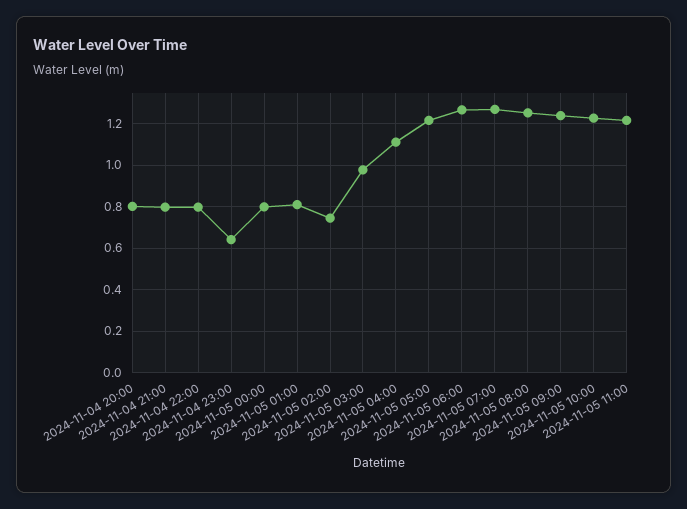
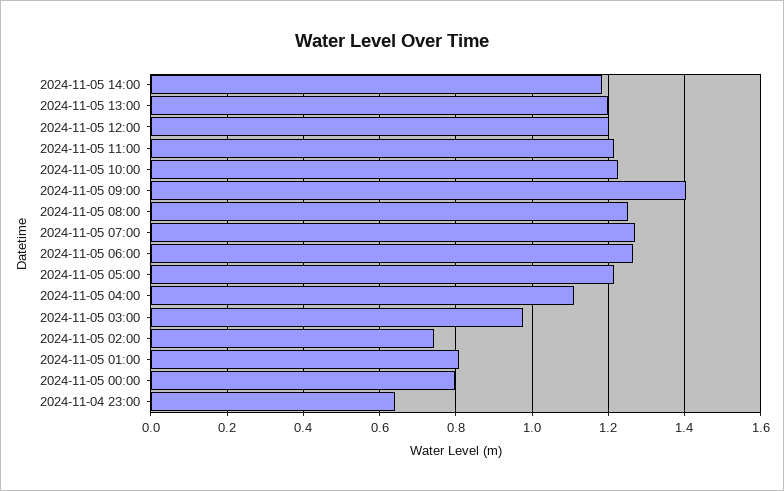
2024-11-04 20:00: 0.8 -> none
2024-11-04 21:00: 0.8 -> none
2024-11-04 22:00: 0.8 -> none
2024-11-05 09:00: 1.25 -> 1.4
2024-11-05 14:00: none -> 1.18
2024-11-05 13:00: none -> 1.2
2024-11-05 12:00: none -> 1.2

